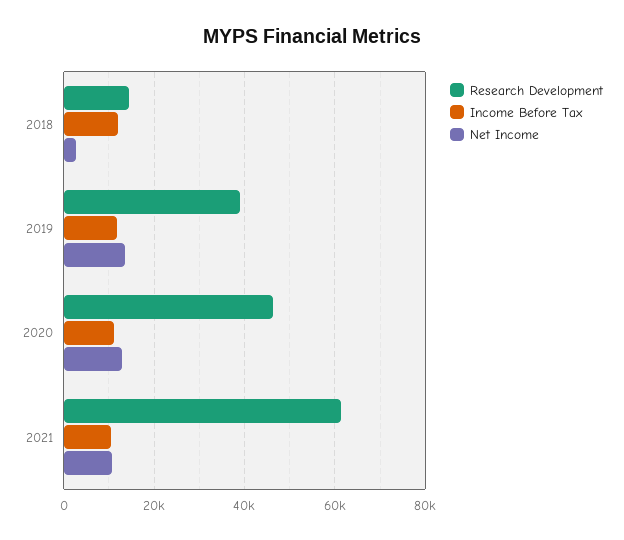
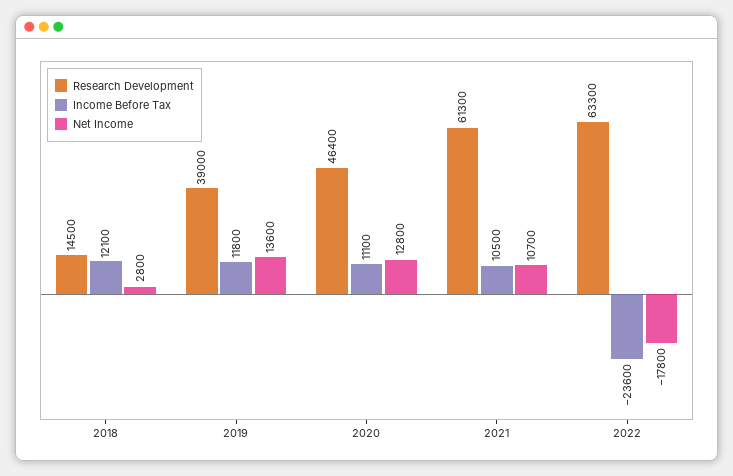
Research Development, 2022: none -> 63300
Income Before Tax, 2022: none -> -23600
Net Income, 2022: none -> -17800

